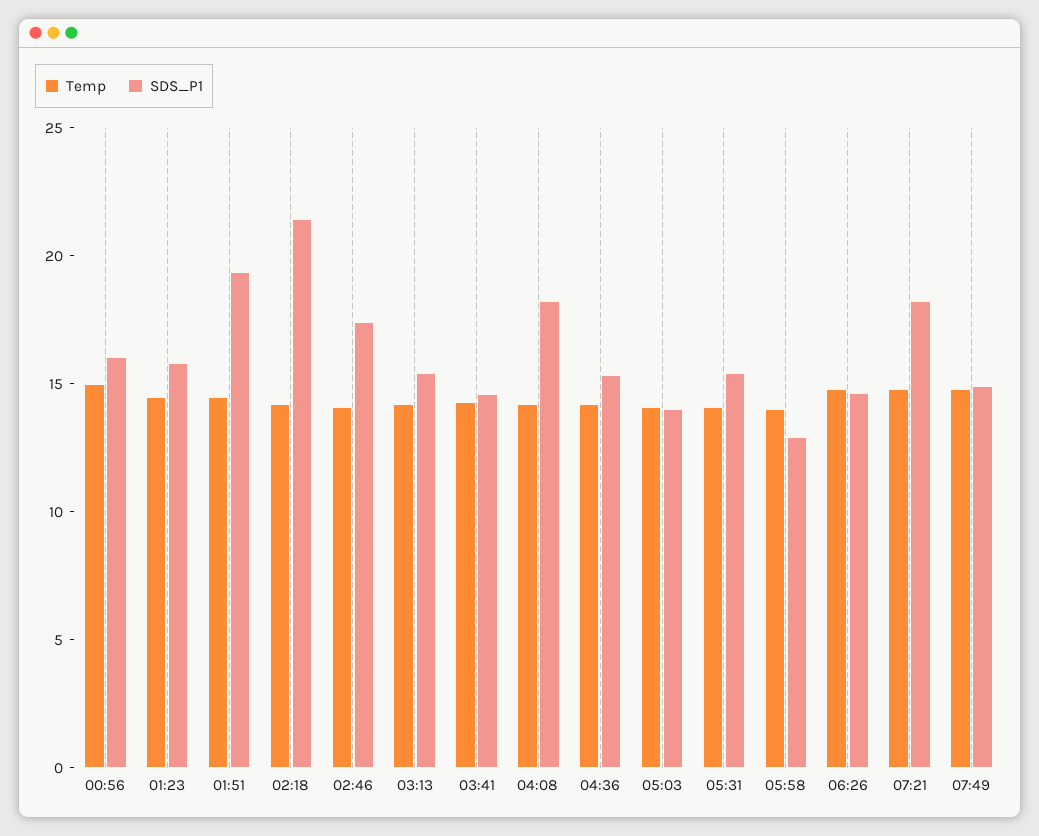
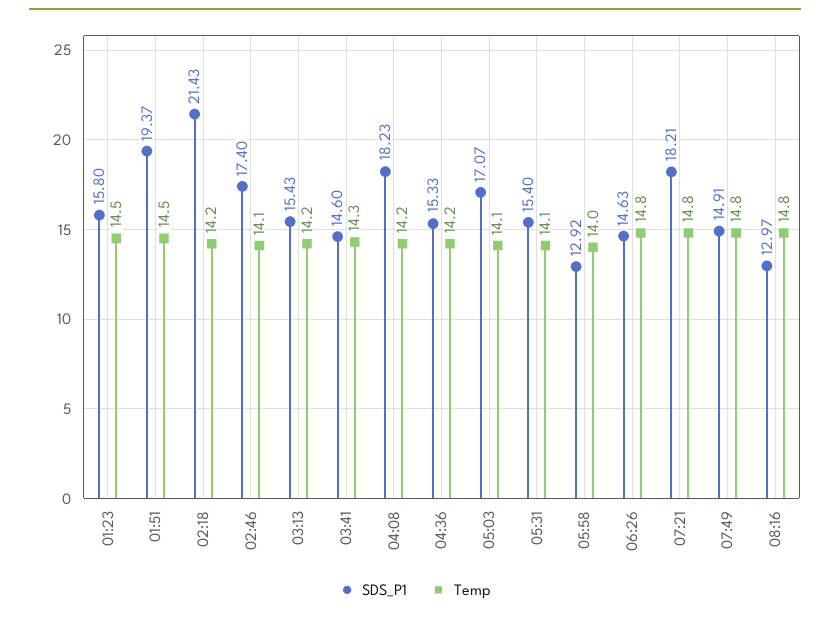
Temp, 00:56: 15 -> none
SDS_P1, 00:56: 16 -> none
SDS_P1, 05:03: 14 -> 17.07
SDS_P1, 08:16: none -> 12.97
Temp, 08:16: none -> 14.8

